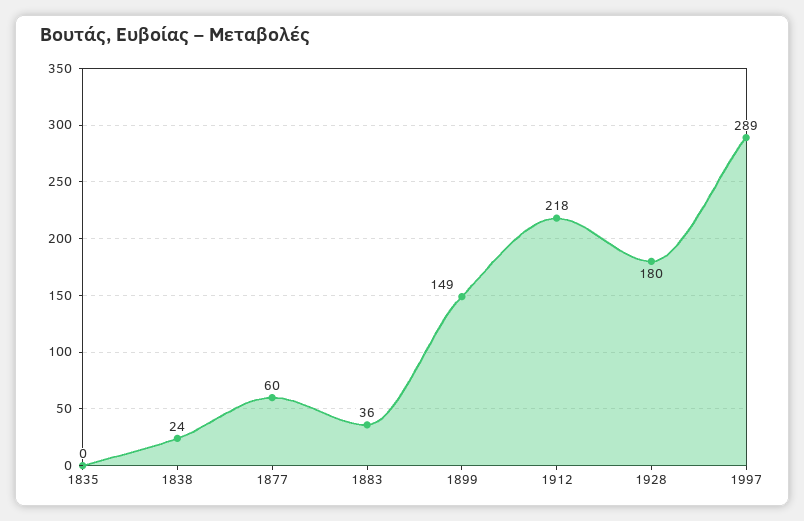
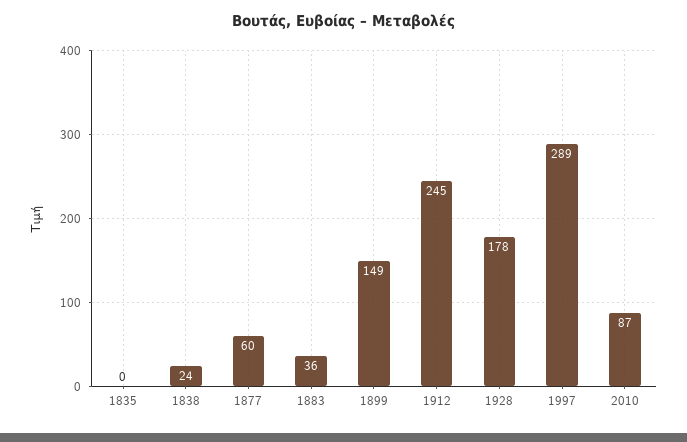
1912: 218 -> 245
1928: 180 -> 178
2010: none -> 87

